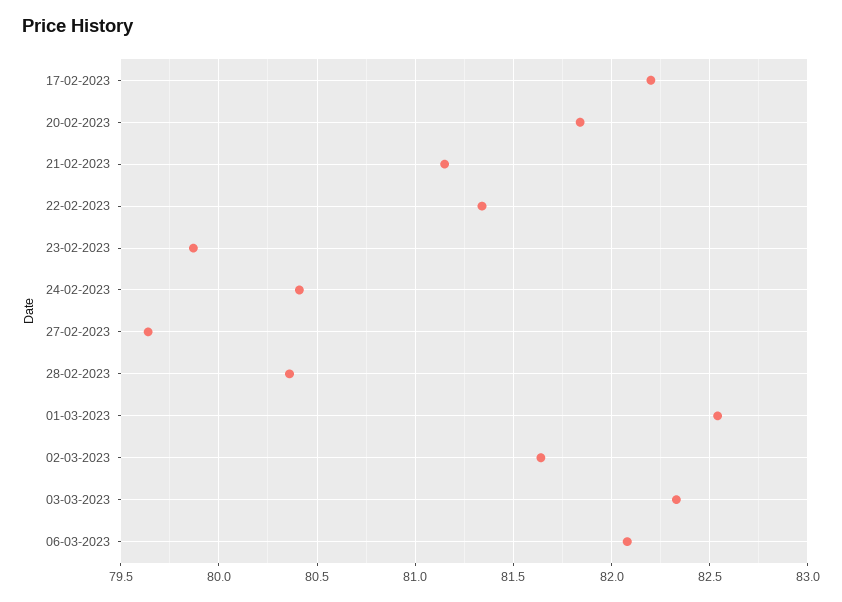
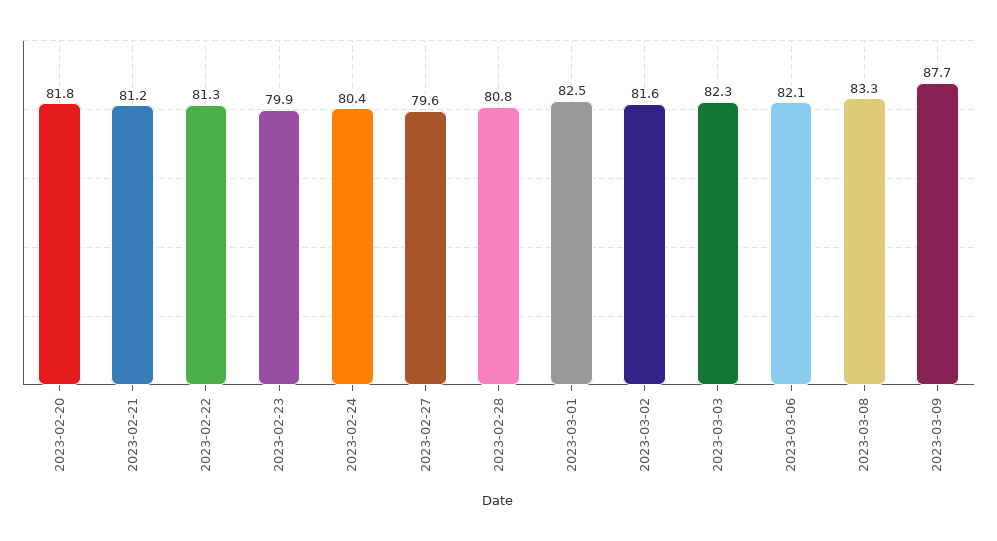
17-02-2023: 82.2 -> none
28-02-2023: 80.35 -> 80.8
2023-03-08: none -> 83.3
2023-03-09: none -> 87.7

